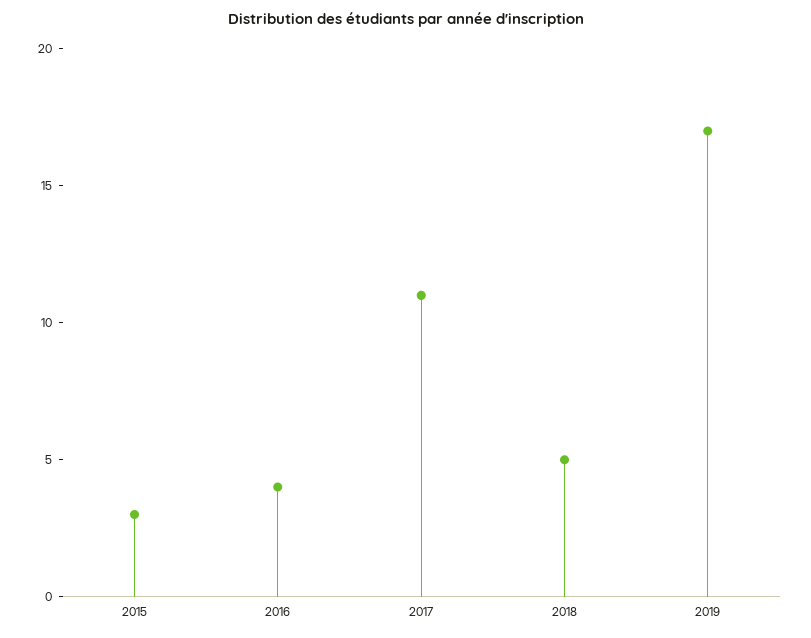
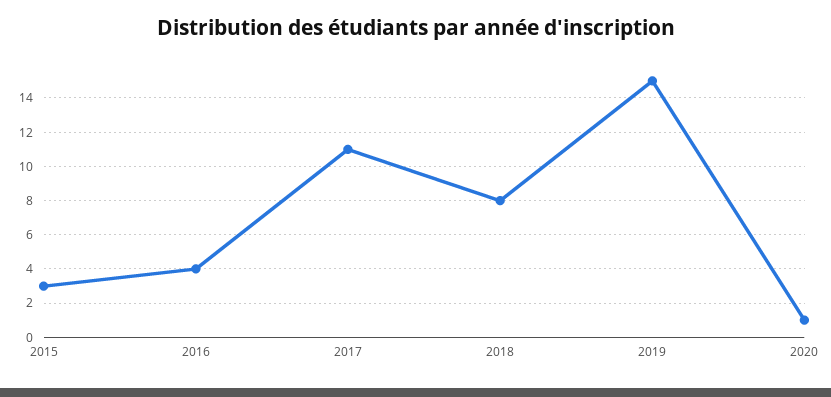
2018: 5 -> 8
2019: 17 -> 15
2020: none -> 1

